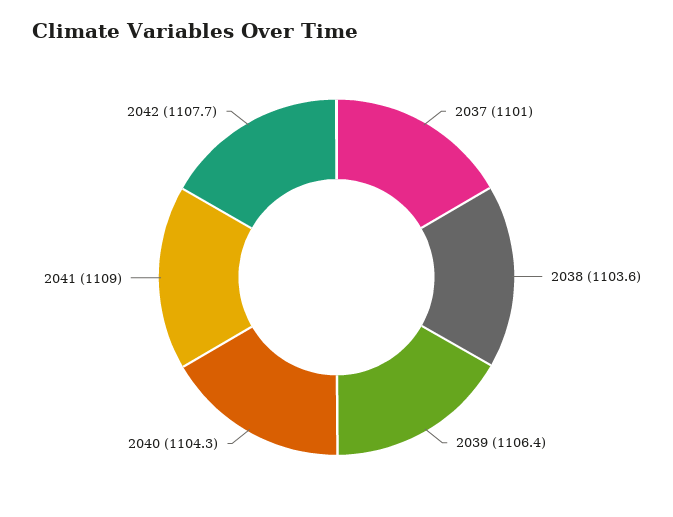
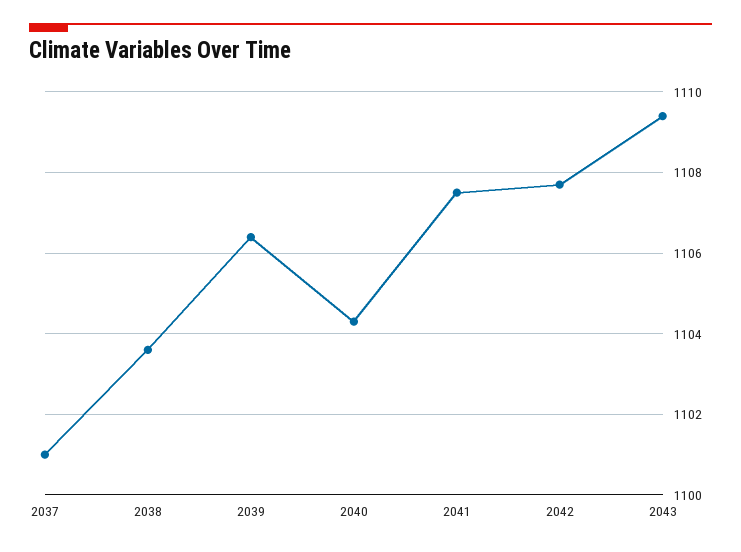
2041: 1109 -> 1107.5
2043: none -> 1109.5

